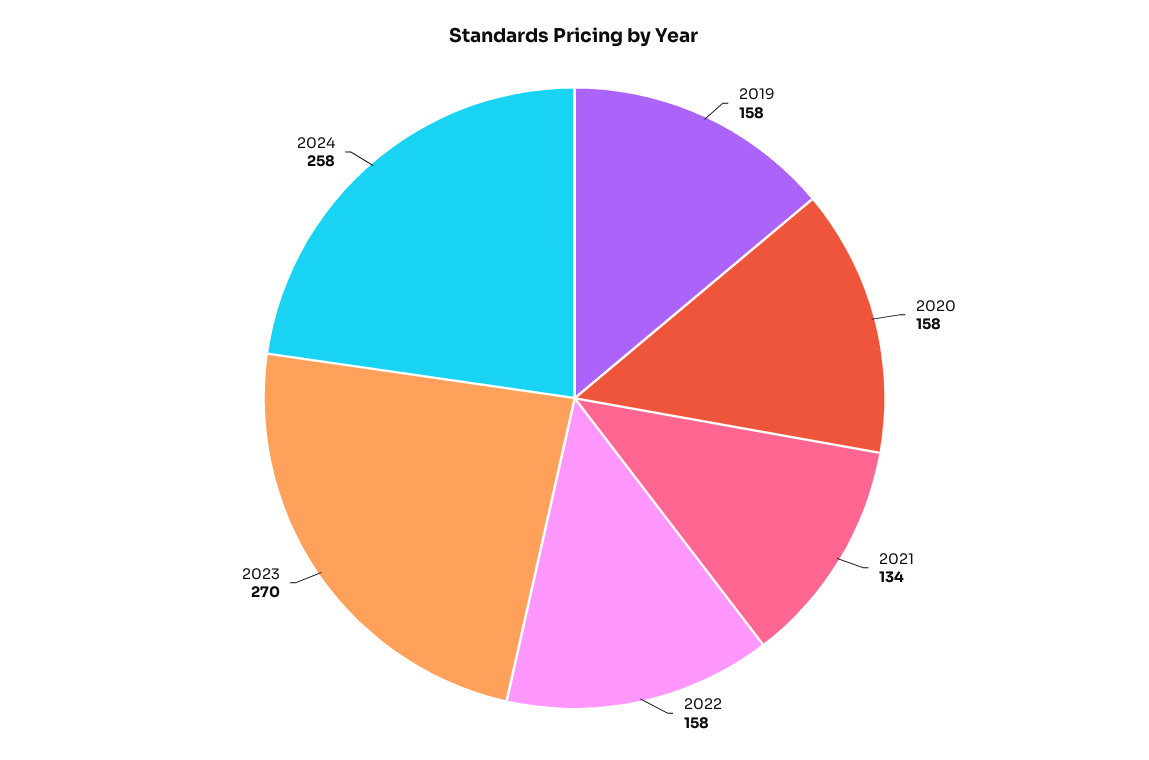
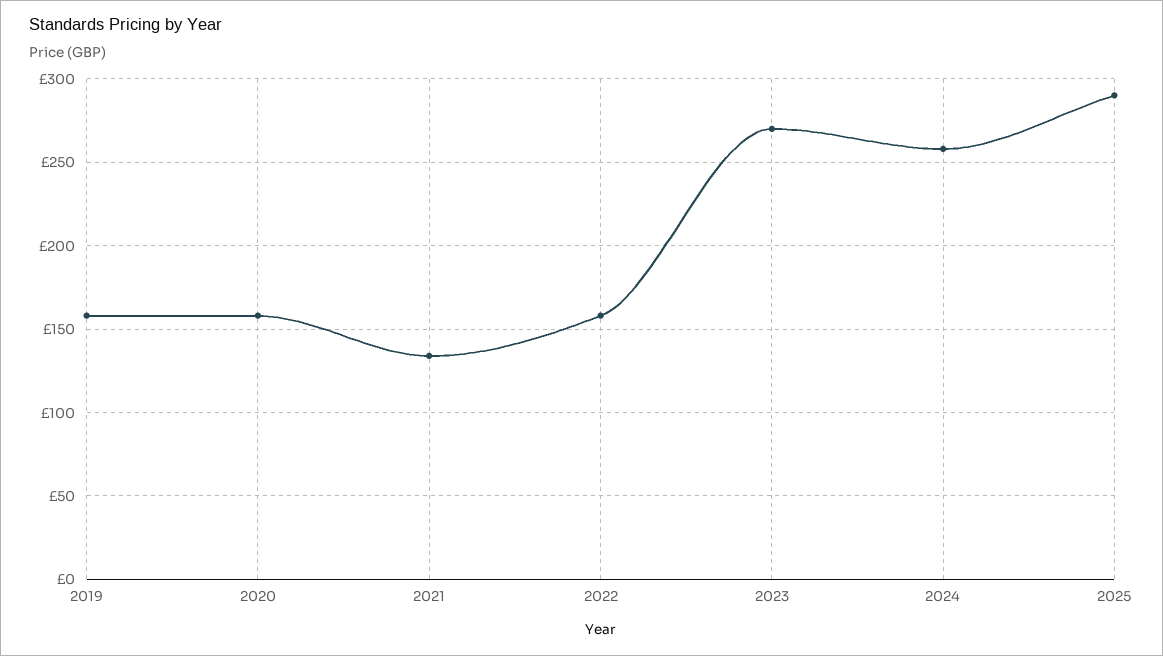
2025: none -> 290

